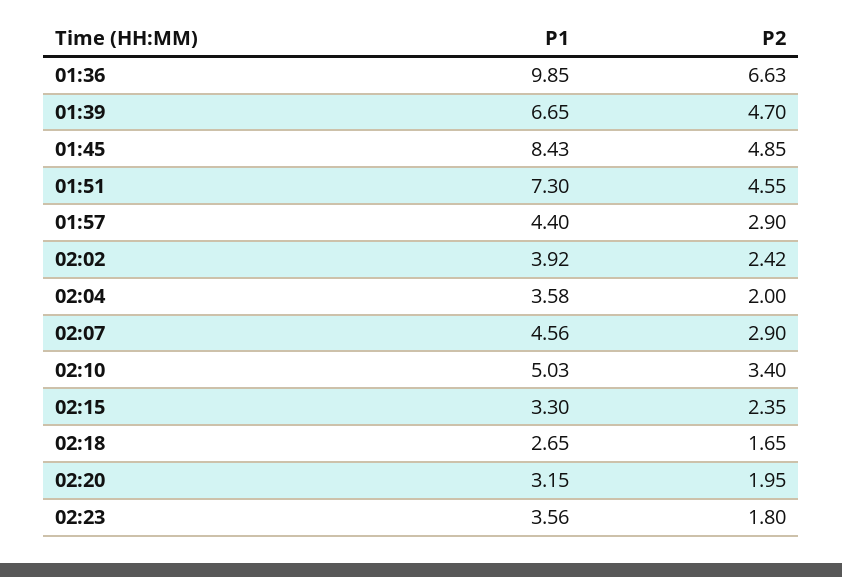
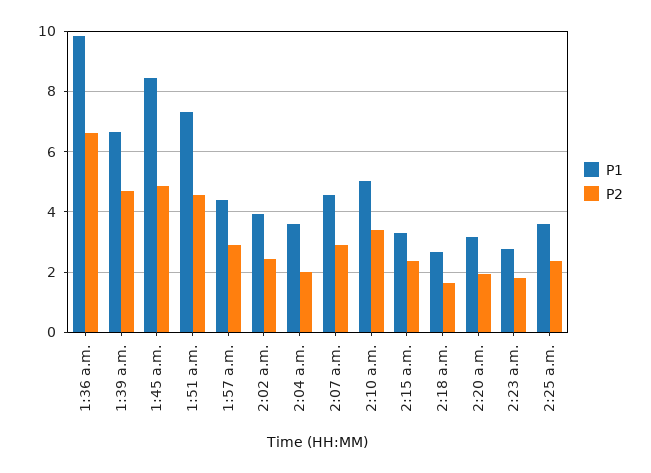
P1, 02:23: 3.56 -> 2.8
P1, 2:25 a.m.: none -> 3.6
P2, 2:25 a.m.: none -> 2.4

